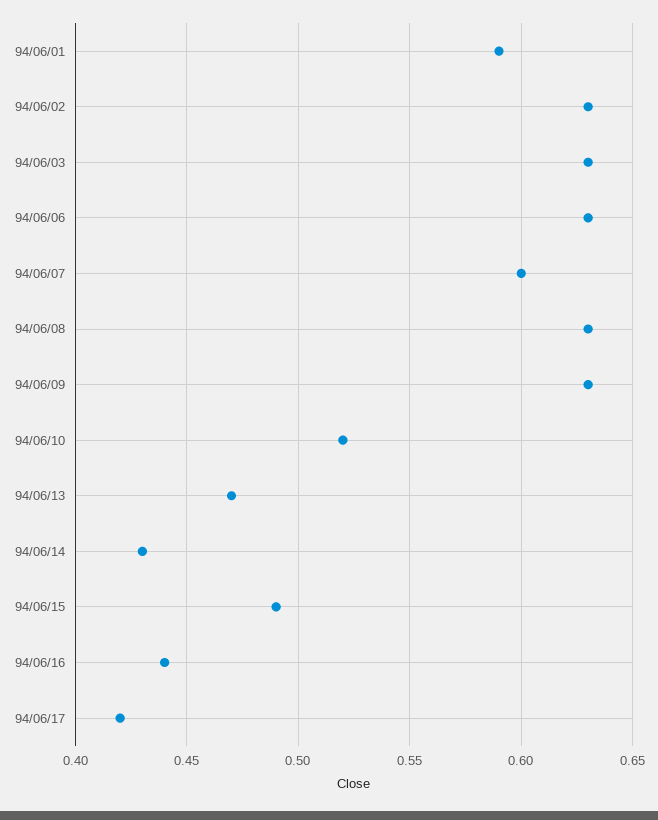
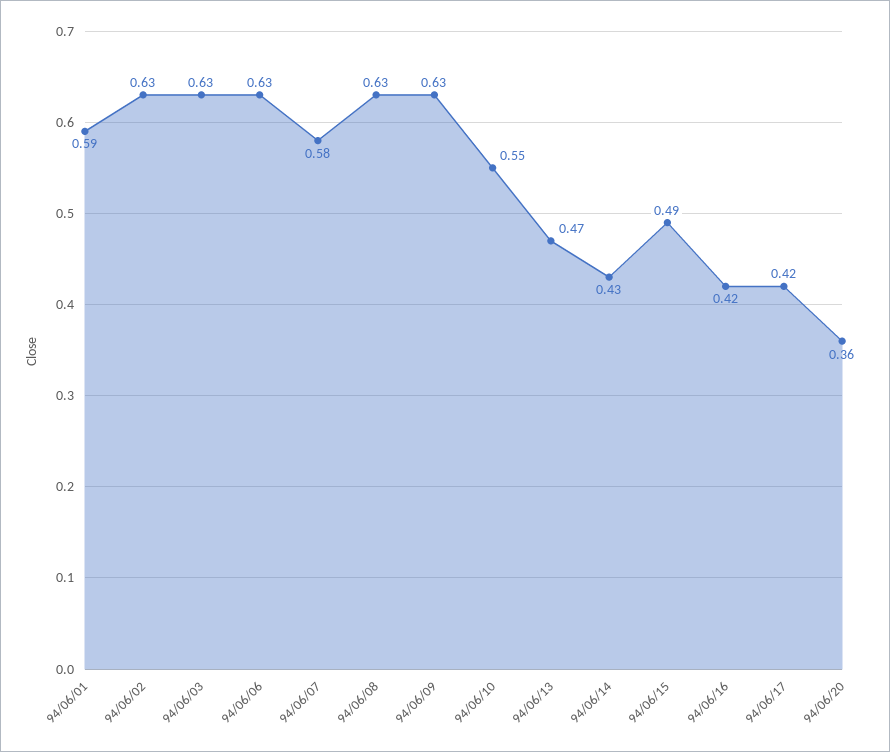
94/06/07: 0.6 -> 0.58
94/06/10: 0.52 -> 0.55
94/06/16: 0.44 -> 0.42
94/06/20: none -> 0.36

